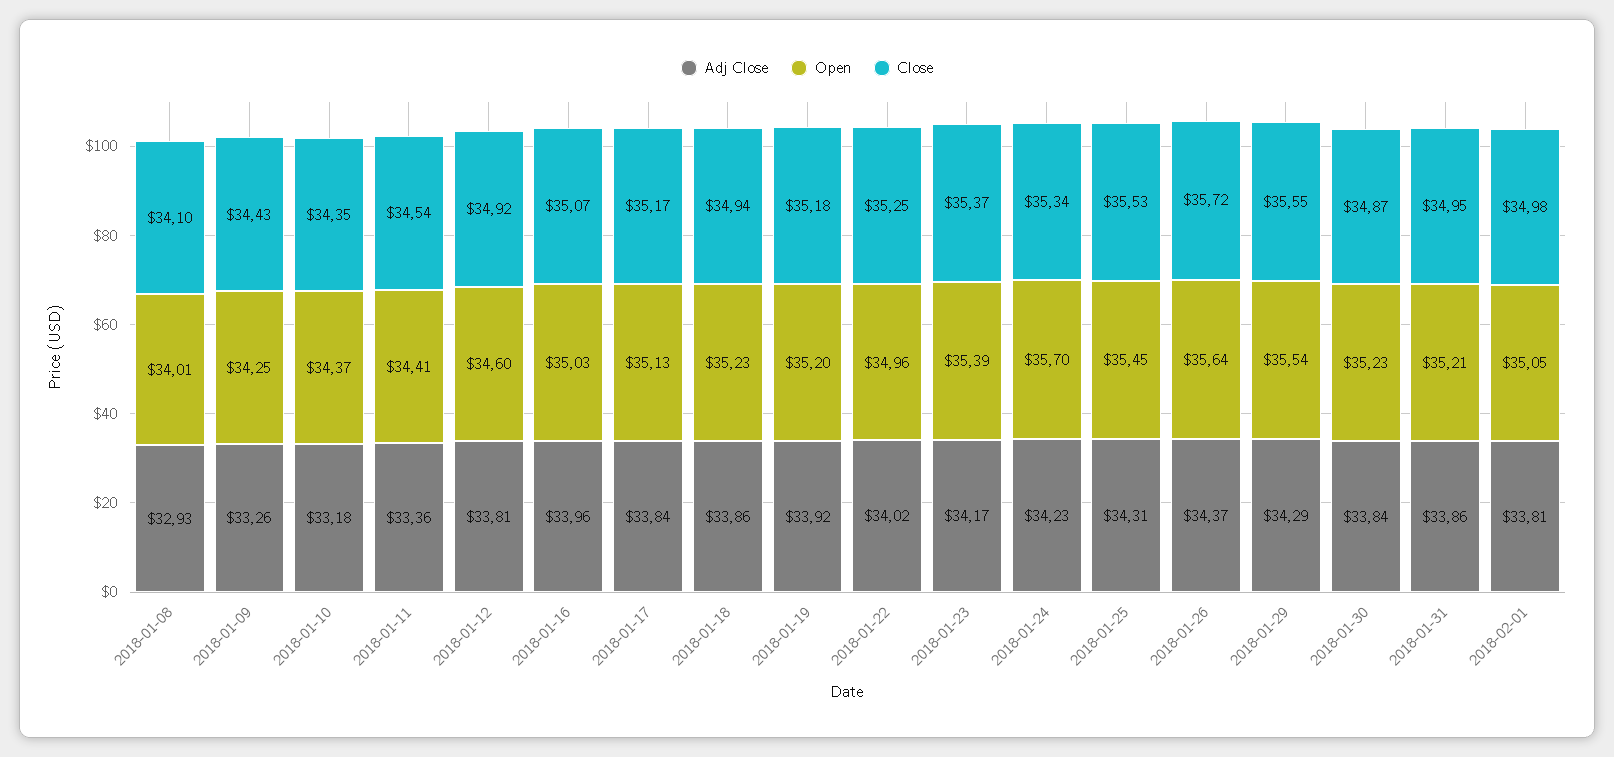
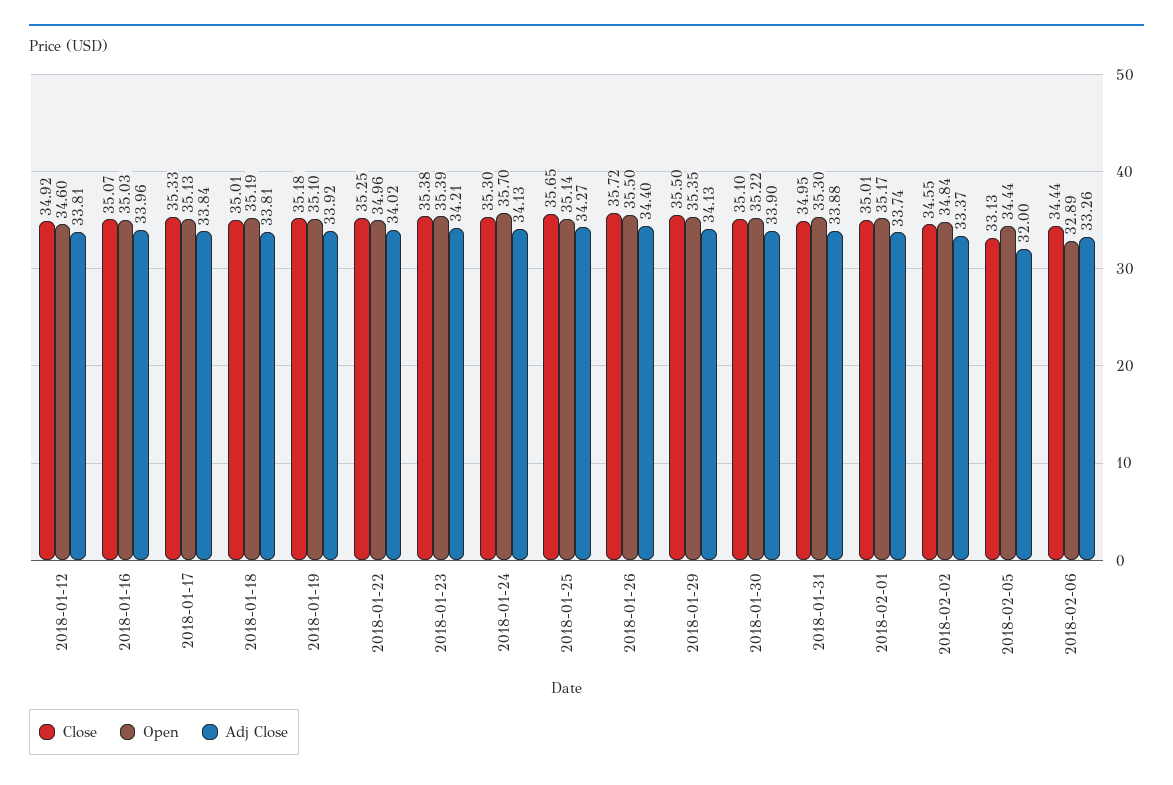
Adj Close, 2018-01-08: 32.93 -> none
Open, 2018-01-08: 34.01 -> none
Close, 2018-01-08: 34.1 -> none
Adj Close, 2018-01-09: 33.26 -> none
Open, 2018-01-09: 34.25 -> none
Close, 2018-01-09: 34.43 -> none
Adj Close, 2018-01-10: 33.18 -> none
Open, 2018-01-10: 34.37 -> none
Close, 2018-01-10: 34.35 -> none
Adj Close, 2018-01-11: 33.36 -> none
Open, 2018-01-11: 34.41 -> none
Close, 2018-01-11: 34.54 -> none
Close, 2018-01-17: 35.17 -> 35.33
Adj Close, 2018-01-18: 33.86 -> 33.81
Open, 2018-01-18: 35.23 -> 35.19
Close, 2018-01-18: 34.94 -> 35.01
Open, 2018-01-19: 35.2 -> 35.1
Adj Close, 2018-01-23: 34.17 -> 34.21
Close, 2018-01-23: 35.37 -> 35.38
Adj Close, 2018-01-24: 34.23 -> 34.13
Close, 2018-01-24: 35.34 -> 35.3
Adj Close, 2018-01-25: 34.31 -> 34.27
Open, 2018-01-25: 35.45 -> 35.14
Close, 2018-01-25: 35.53 -> 35.65
Adj Close, 2018-01-26: 34.37 -> 34.4
Open, 2018-01-26: 35.64 -> 35.5
Adj Close, 2018-01-29: 34.29 -> 34.13
Open, 2018-01-29: 35.54 -> 35.35
Close, 2018-01-29: 35.55 -> 35.5
Adj Close, 2018-01-30: 33.84 -> 33.9
Open, 2018-01-30: 35.23 -> 35.22
Close, 2018-01-30: 34.87 -> 35.1
Adj Close, 2018-01-31: 33.86 -> 33.88
Open, 2018-01-31: 35.21 -> 35.3
Adj Close, 2018-02-01: 33.81 -> 33.74
Open, 2018-02-01: 35.05 -> 35.17
Close, 2018-02-01: 34.98 -> 35.01
Close, 2018-02-02: none -> 34.55
Open, 2018-02-02: none -> 34.84
Adj Close, 2018-02-02: none -> 33.37
Close, 2018-02-05: none -> 33.13
Open, 2018-02-05: none -> 34.44
Adj Close, 2018-02-05: none -> 32
Close, 2018-02-06: none -> 34.44
Open, 2018-02-06: none -> 32.89
Adj Close, 2018-02-06: none -> 33.26

